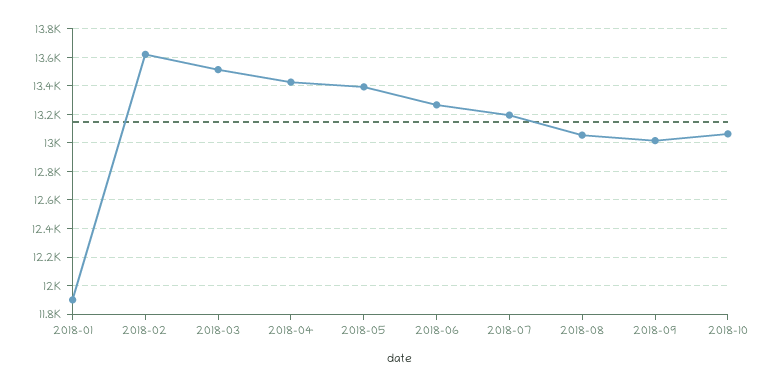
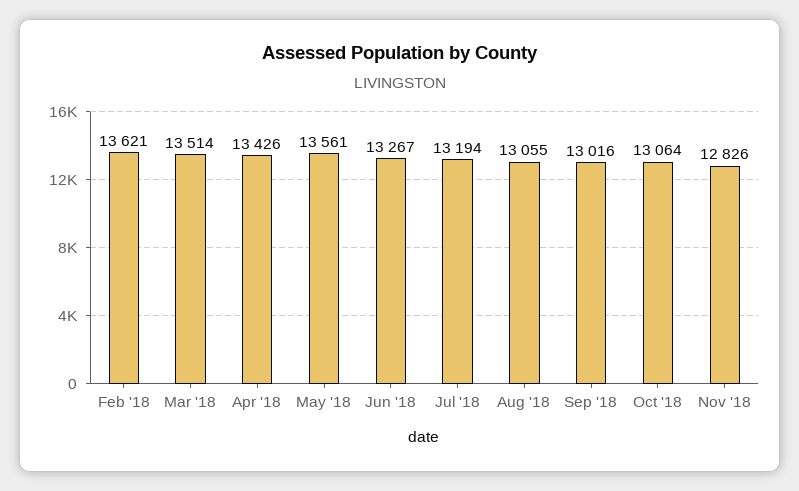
2018-01: 11900 -> none
2018-05: 13400 -> 13561
Nov '18: none -> 12826

